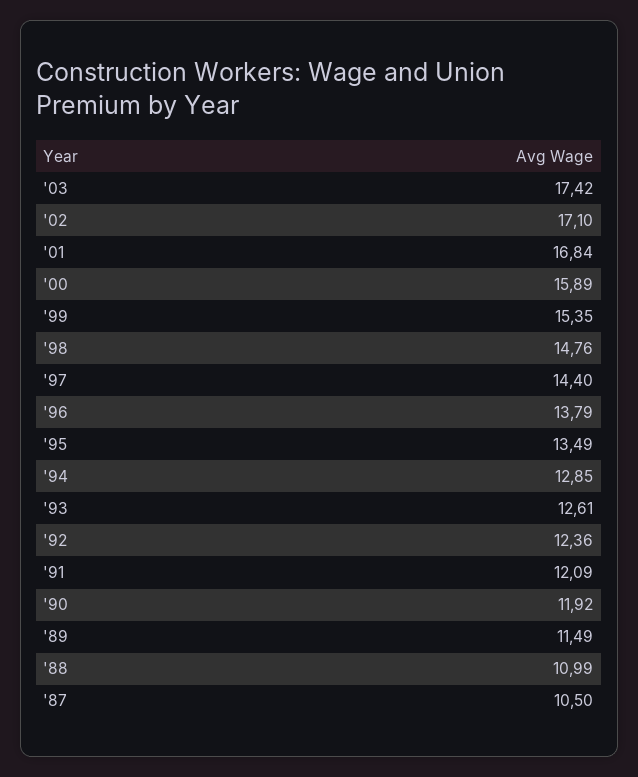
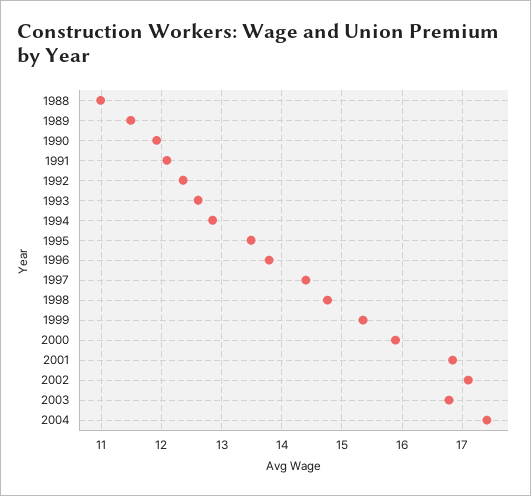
'03: 17.42 -> 16.8
'87: 10.5 -> none
2004: none -> 17.4

